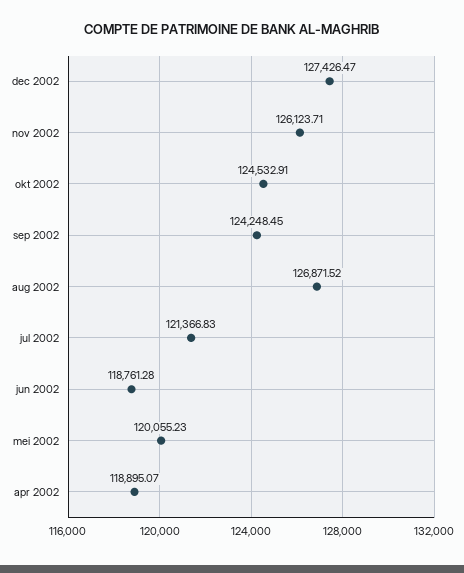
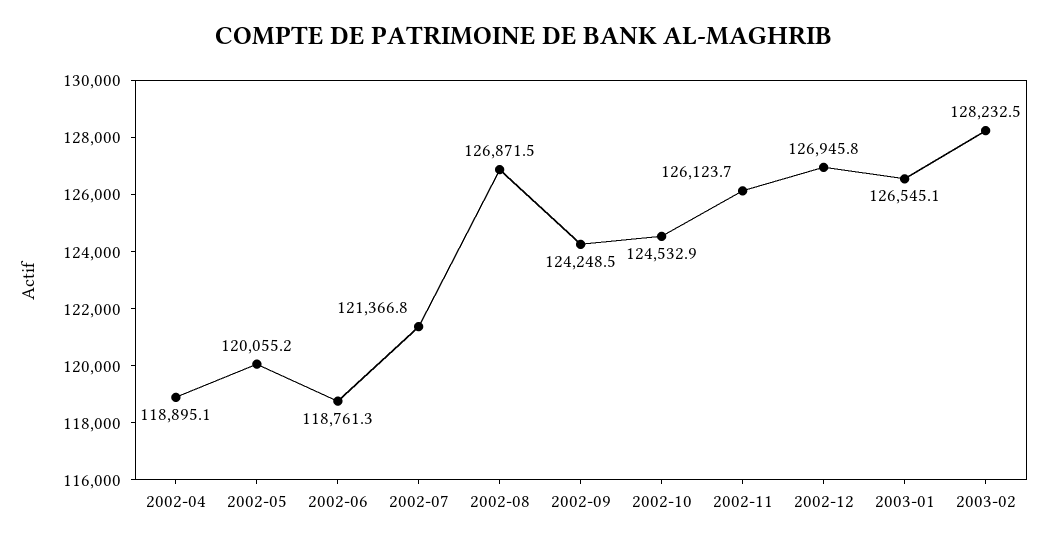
dec 2002: 127426.47 -> 126945.8
2003-01: none -> 126545.1
2003-02: none -> 128232.5

